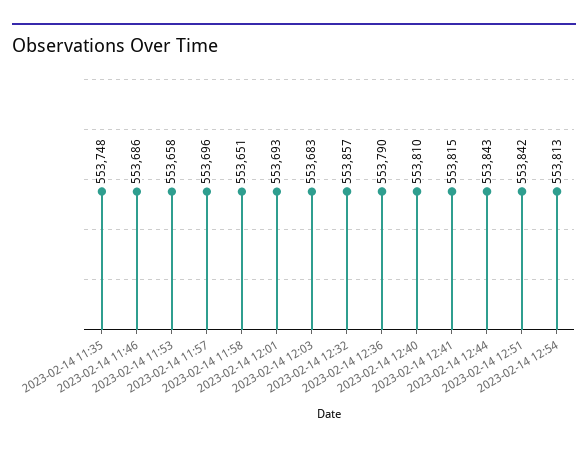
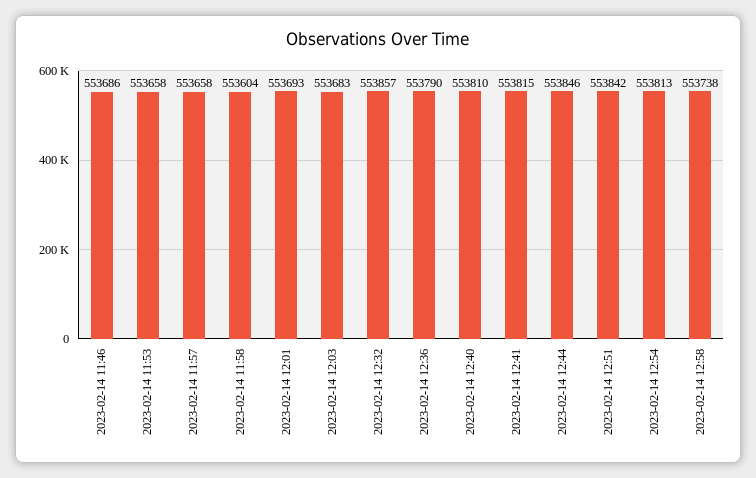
2023-02-14 11:35: 553748 -> none
2023-02-14 11:57: 553696 -> 553658
2023-02-14 11:58: 553651 -> 553604
2023-02-14 12:44: 553843 -> 553846
2023-02-14 12:58: none -> 553738

